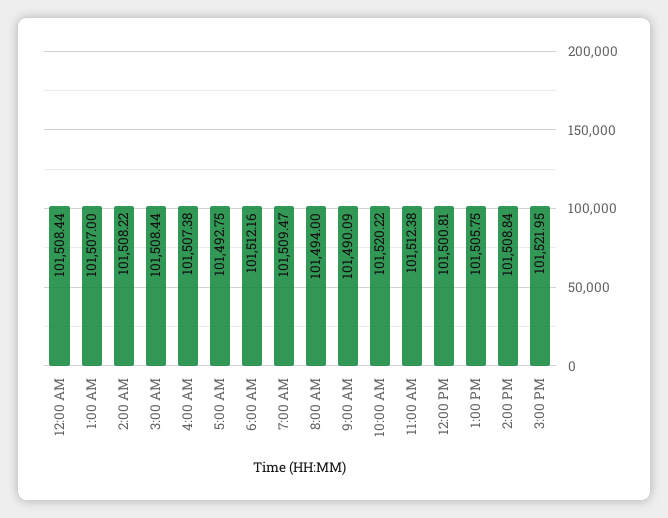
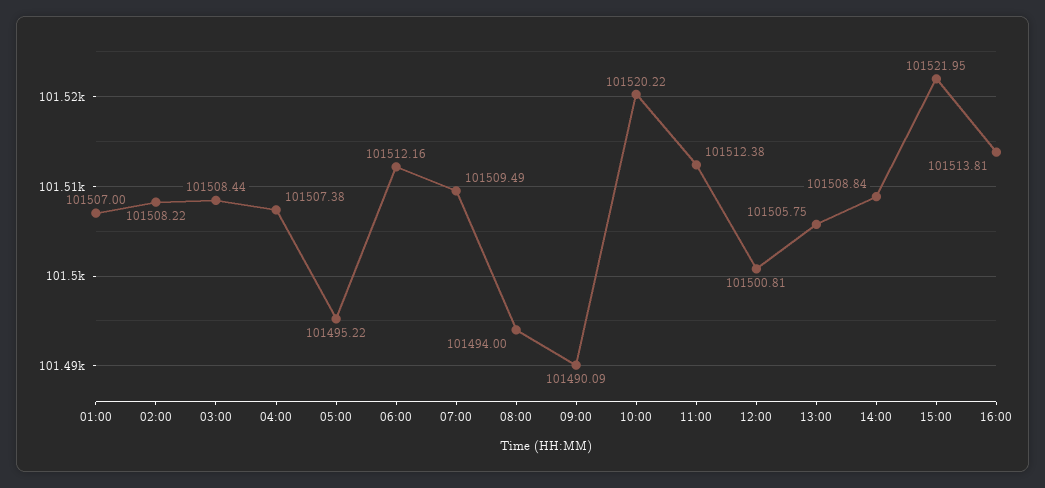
12:00 AM: 101508.44 -> none
5:00 AM: 101492.75 -> 101495.22
7:00 AM: 101509.47 -> 101509.49
16:00: none -> 101513.81

